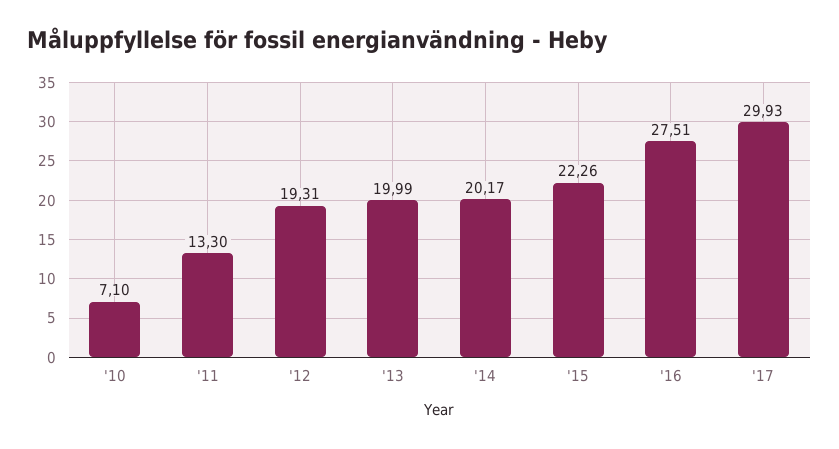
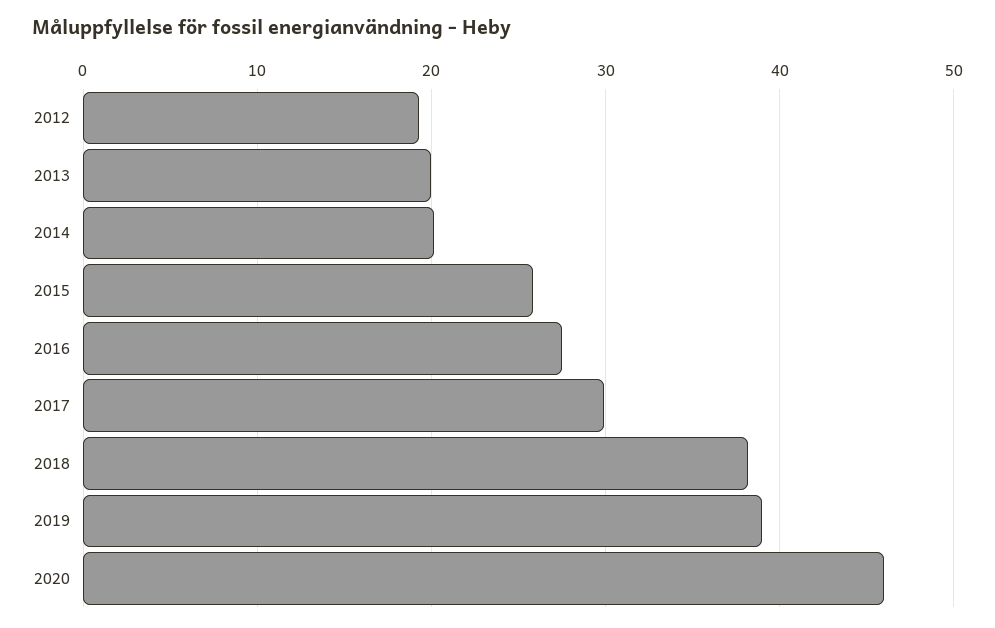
'10: 7.1 -> none
'11: 13.3 -> none
'15: 22.26 -> 26
2018: none -> 38
2019: none -> 39
2020: none -> 46

